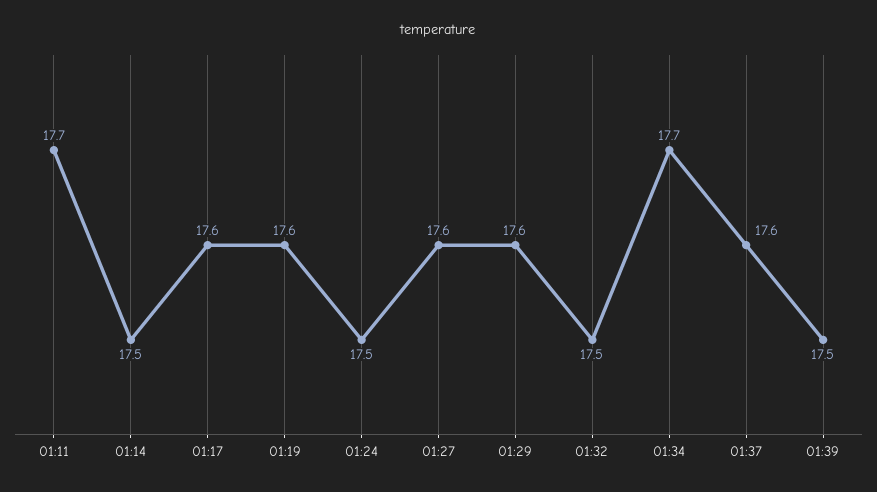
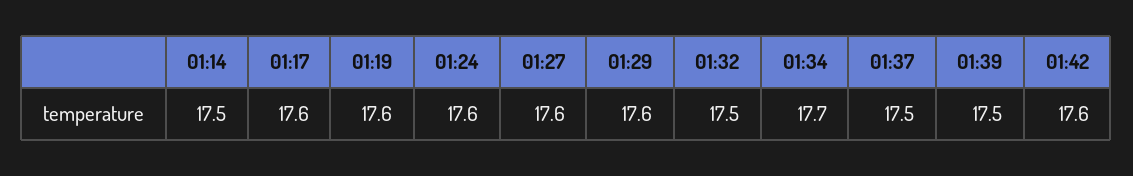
01:11: 17.7 -> none
01:24: 17.5 -> 17.6
01:37: 17.6 -> 17.5
01:42: none -> 17.6

